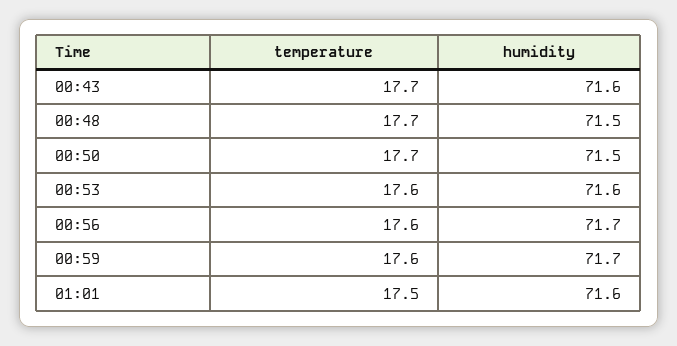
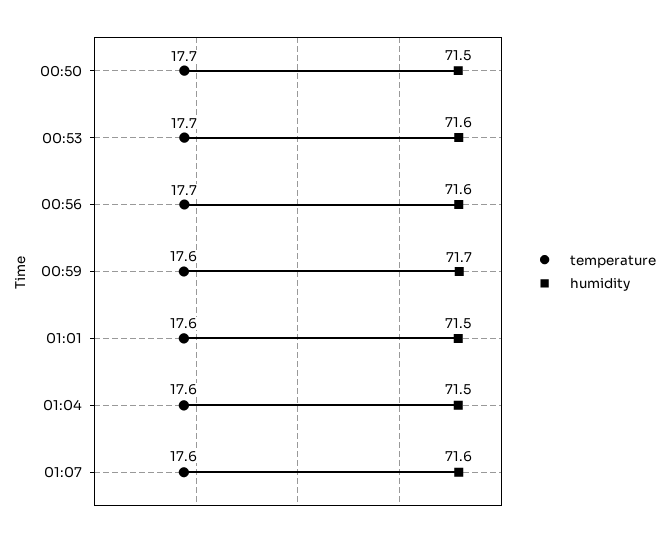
temperature, 00:43: 17.7 -> none
humidity, 00:43: 71.6 -> none
temperature, 00:48: 17.7 -> none
humidity, 00:48: 71.5 -> none
temperature, 00:53: 17.6 -> 17.7
temperature, 00:56: 17.6 -> 17.7
humidity, 00:56: 71.7 -> 71.6
temperature, 01:01: 17.5 -> 17.6
humidity, 01:01: 71.6 -> 71.5
temperature, 01:04: none -> 17.6
humidity, 01:04: none -> 71.5
temperature, 01:07: none -> 17.6
humidity, 01:07: none -> 71.6

